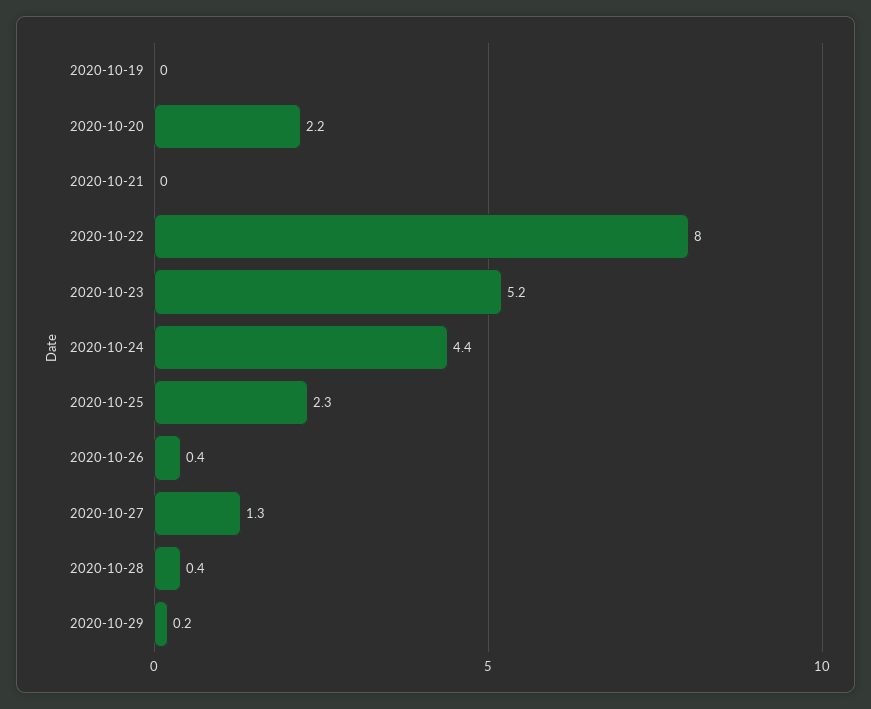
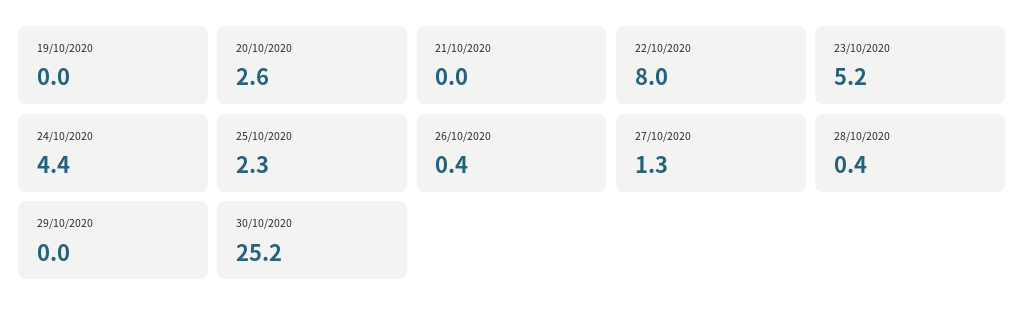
2020-10-20: 2.2 -> 2.6
2020-10-29: 0.2 -> 0
30/10/2020: none -> 25.2

